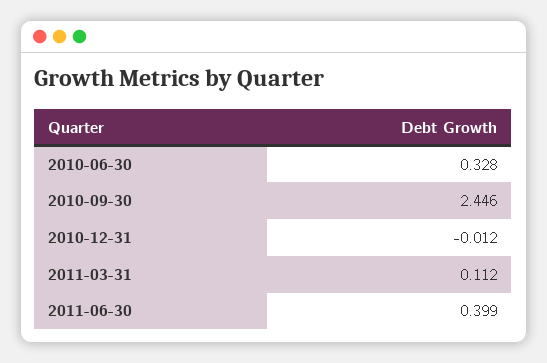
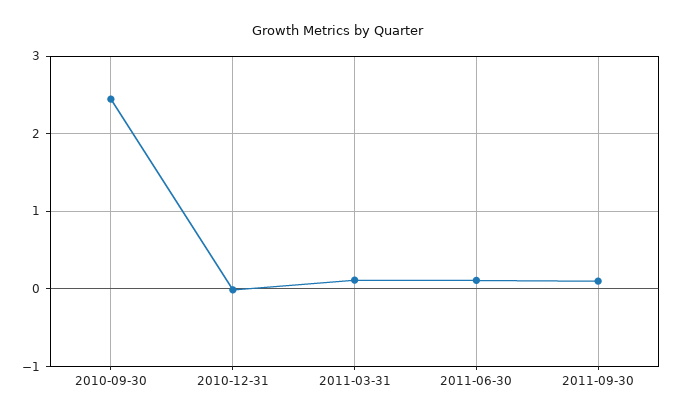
2010-06-30: 0.328 -> none
2011-06-30: 0.399 -> 0.1
2011-09-30: none -> 0.1

